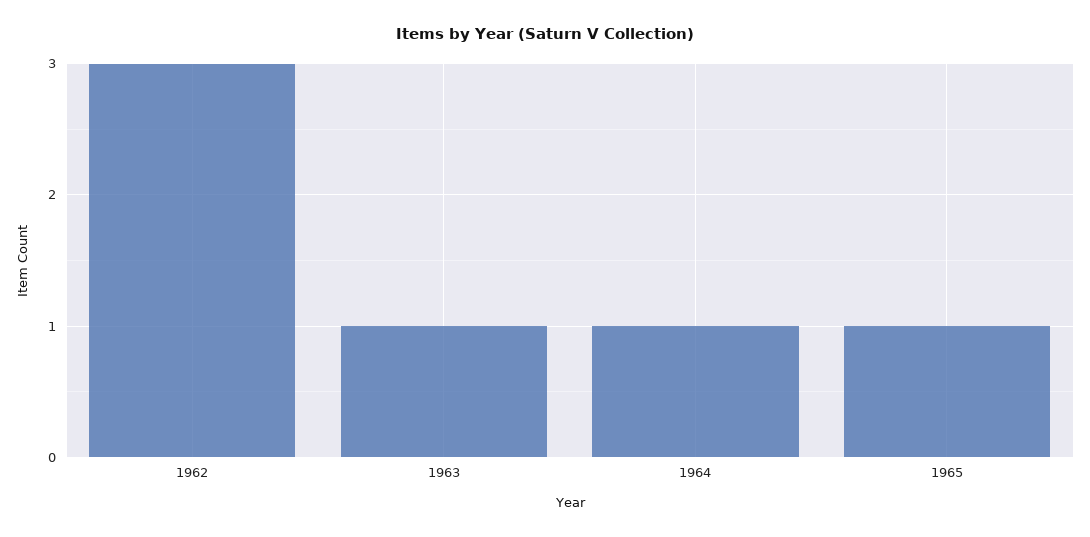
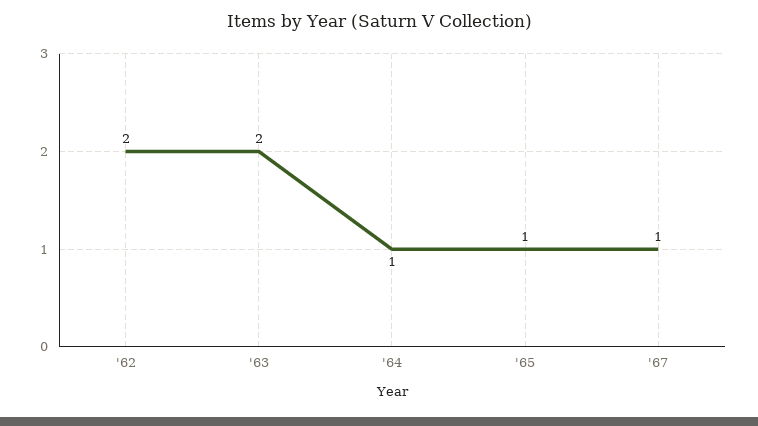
1962: 3 -> 2
1963: 1 -> 2
'67: none -> 1

